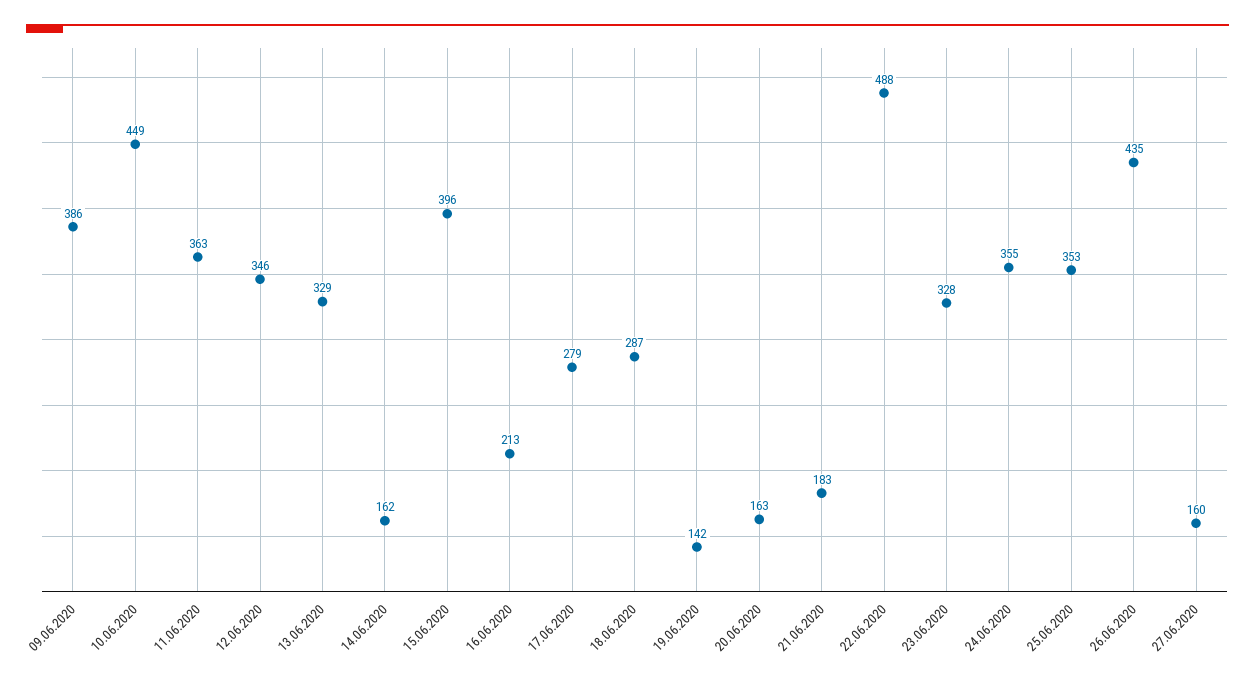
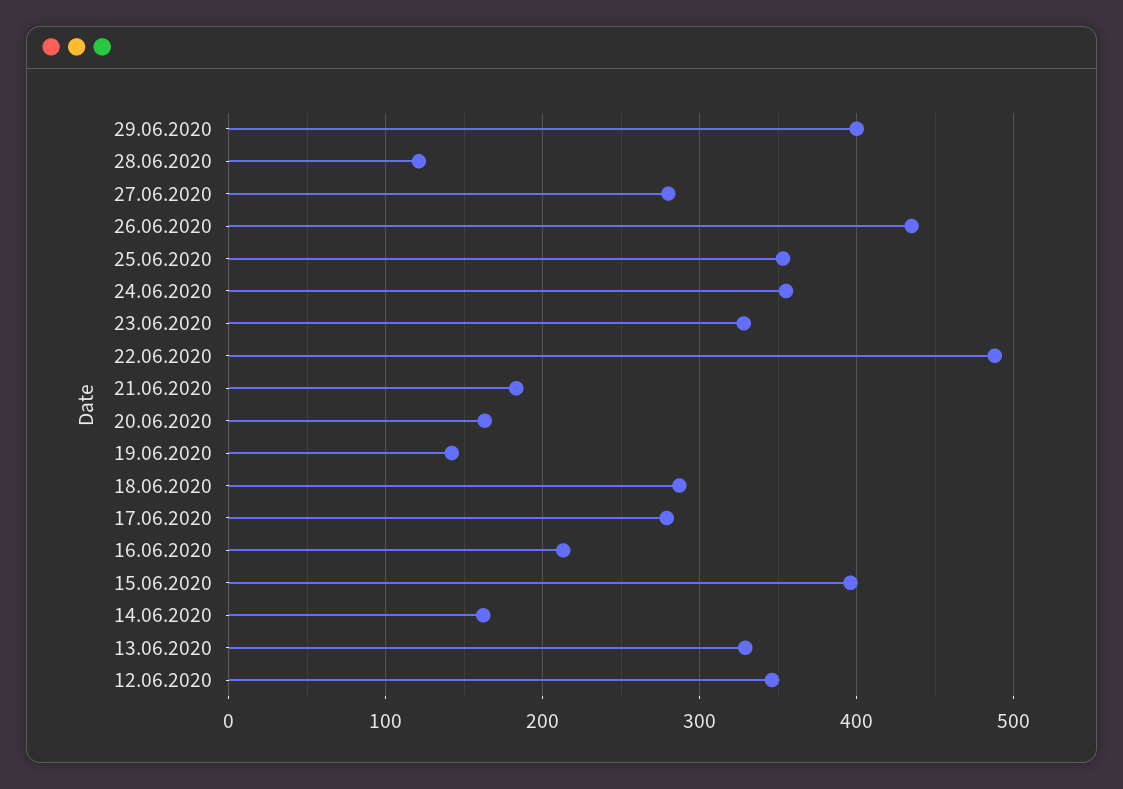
09.06.2020: 386 -> none
10.06.2020: 449 -> none
11.06.2020: 363 -> none
27.06.2020: 160 -> 280
29.06.2020: none -> 400
28.06.2020: none -> 120

